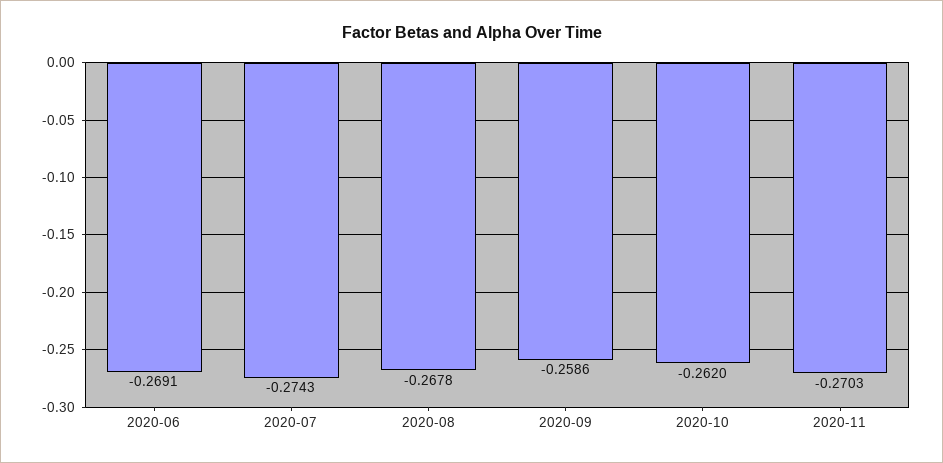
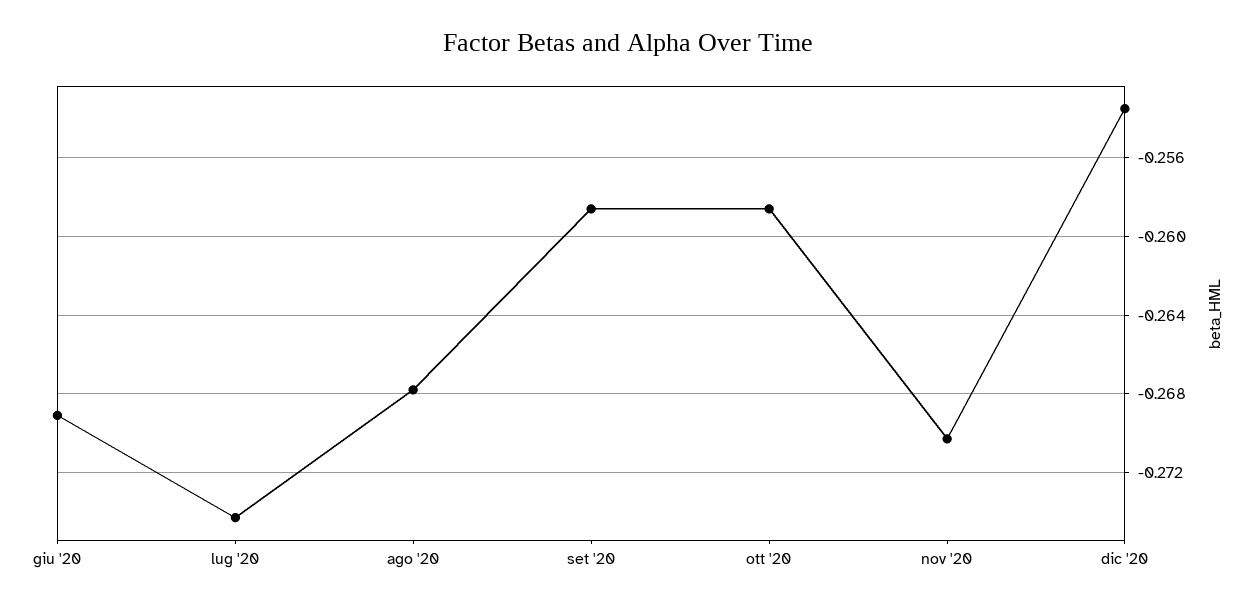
2020-10: -0.262 -> -0.2585
dic '20: none -> -0.2535

